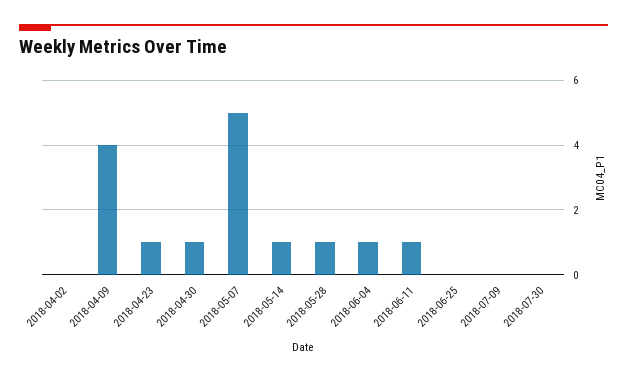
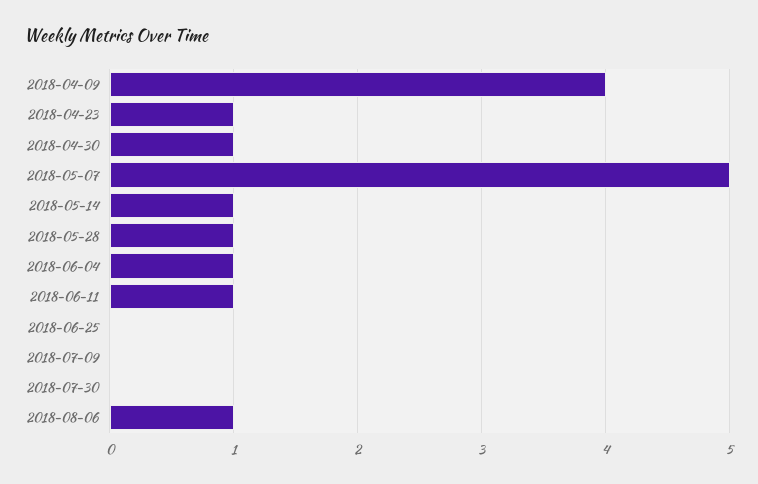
2018-04-02: 0 -> none
2018-08-06: none -> 1

